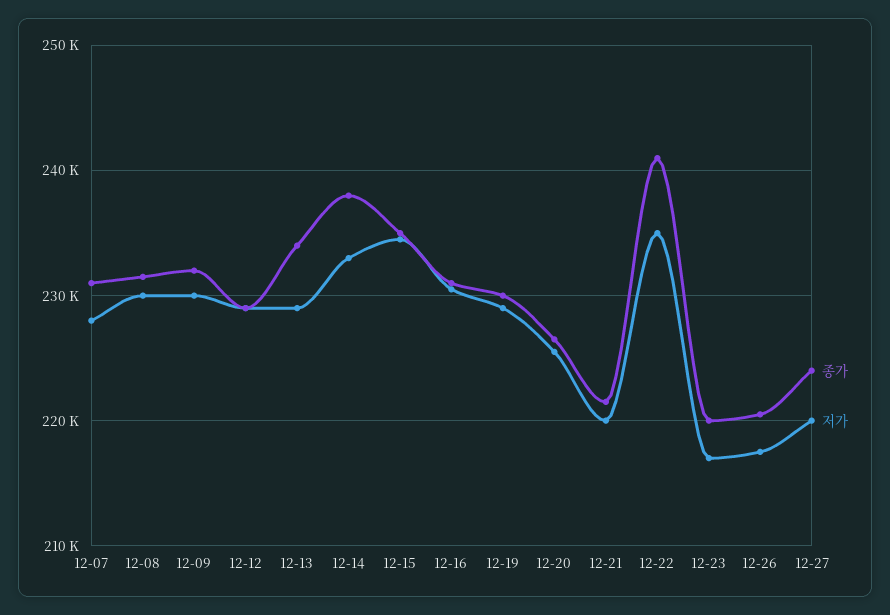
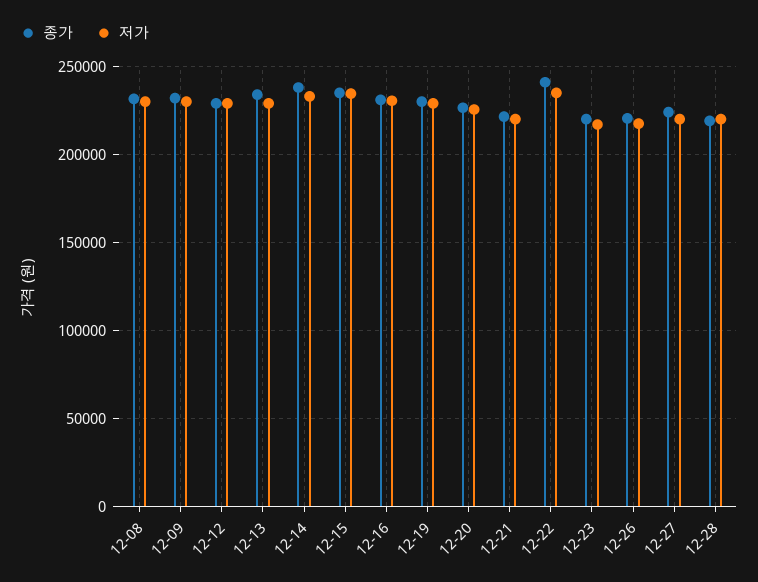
종가, 12-07: 231000 -> none
저가, 12-07: 228000 -> none
종가, 12-28: none -> 220000
저가, 12-28: none -> 220000

